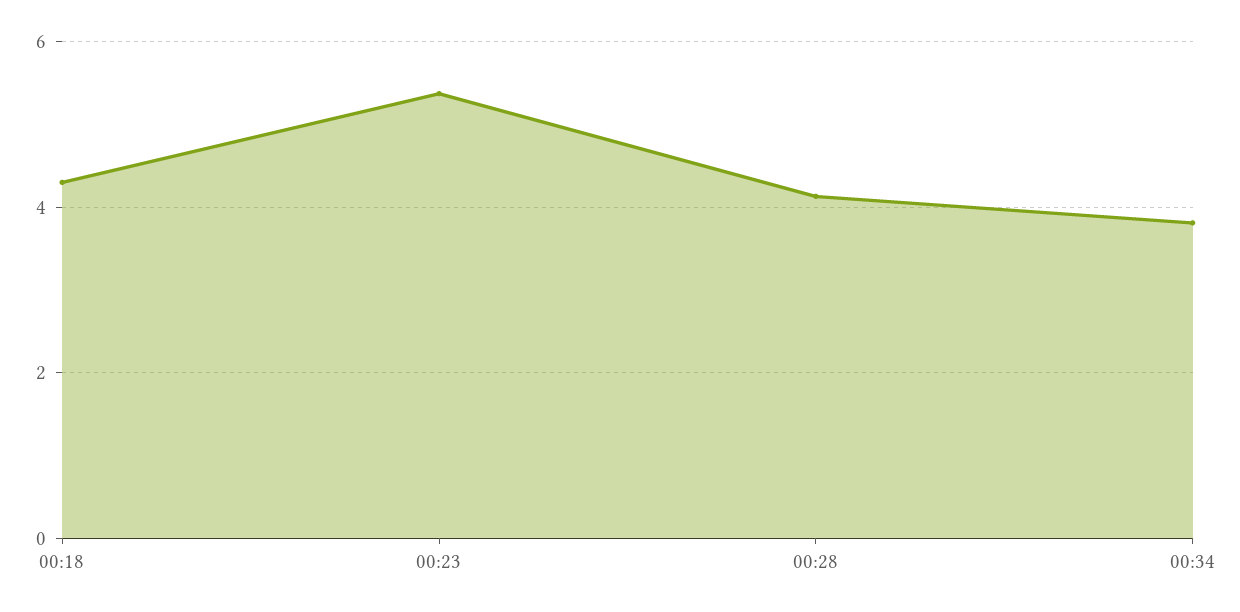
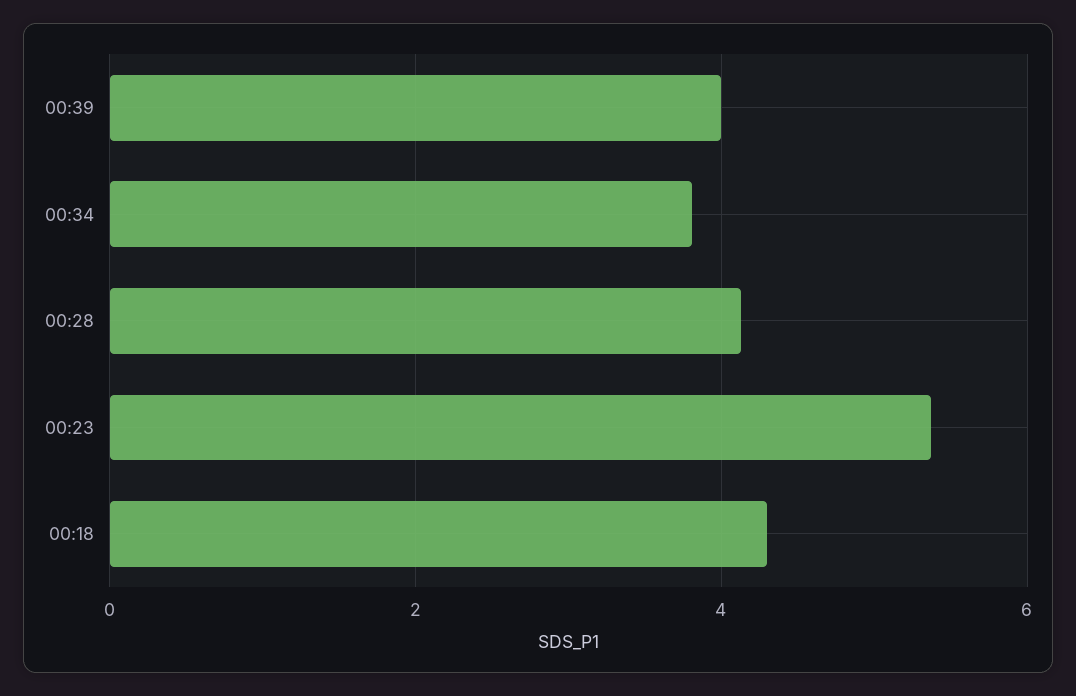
00:39: none -> 4

